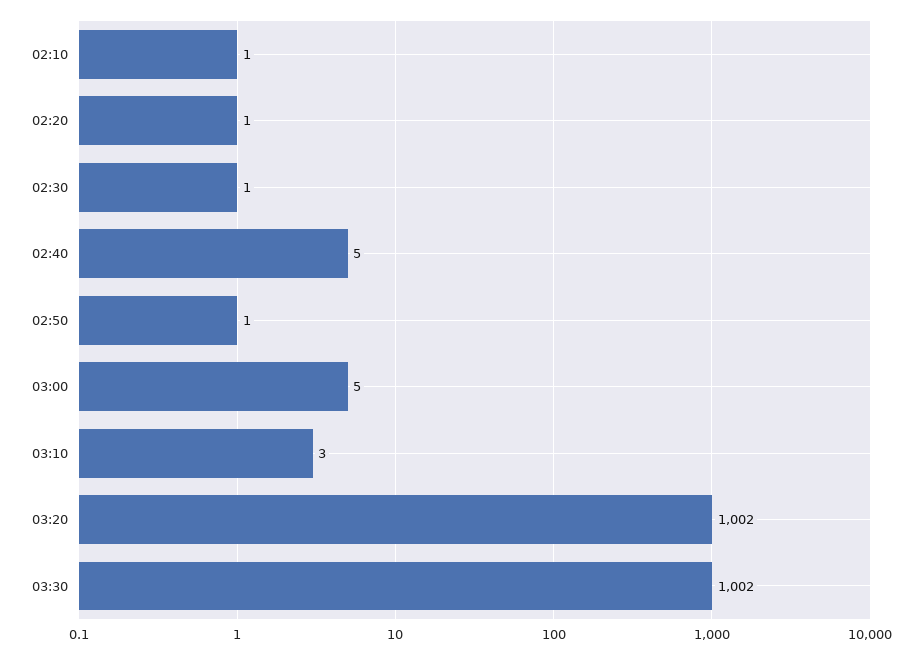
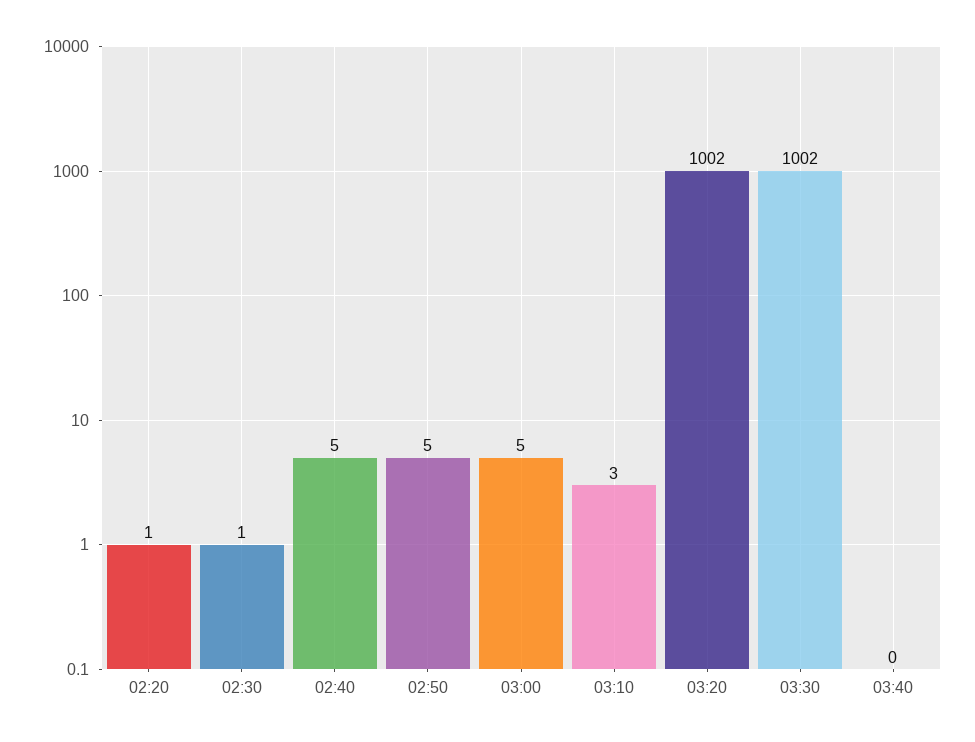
02:10: 1 -> none
02:50: 1 -> 5
03:40: none -> 0

